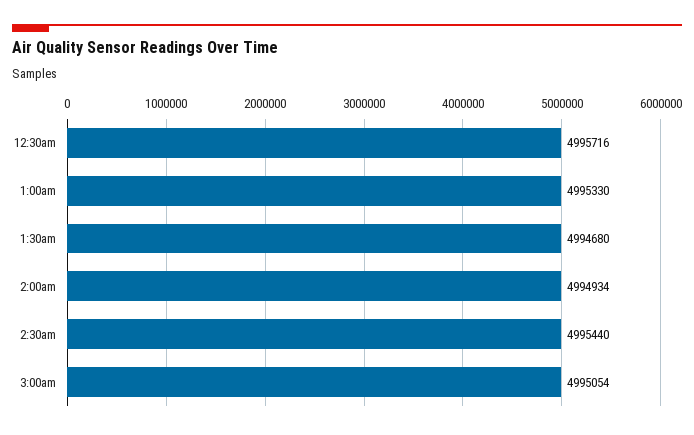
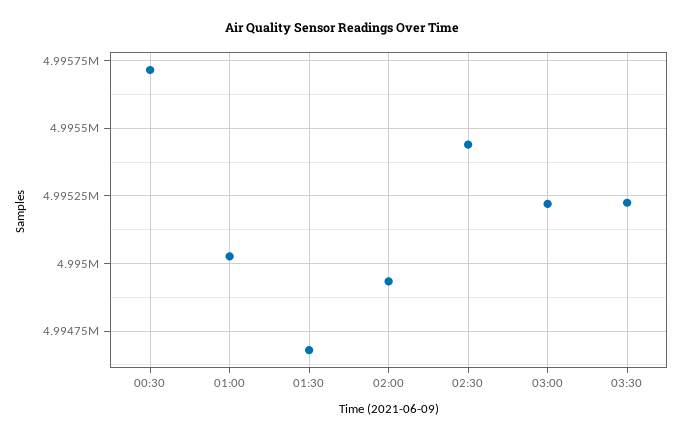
1:00am: 4995330 -> 4995025
3:00am: 4995054 -> 4995225
03:30: none -> 4995225

